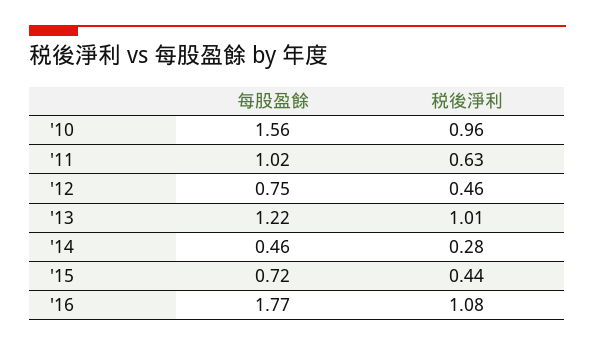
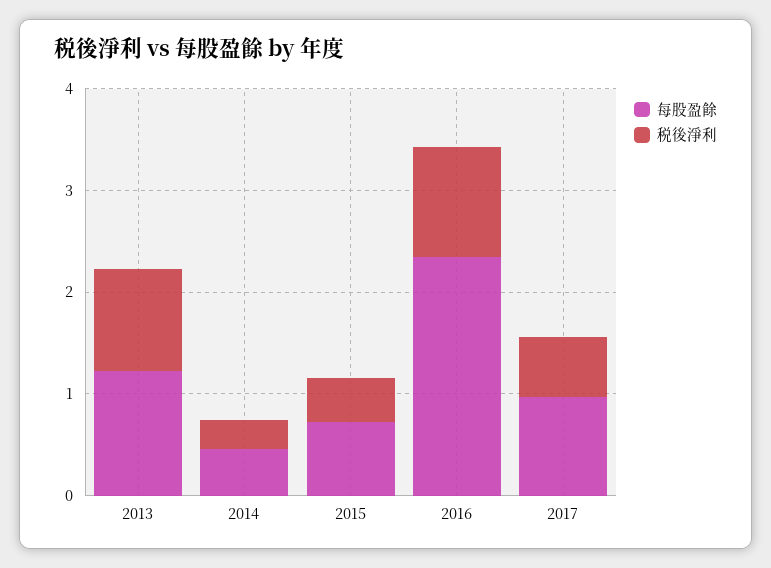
每股盈餘, '10: 1.56 -> none
税後淨利, '10: 0.96 -> none
每股盈餘, '11: 1.02 -> none
税後淨利, '11: 0.63 -> none
每股盈餘, '12: 0.75 -> none
税後淨利, '12: 0.46 -> none
每股盈餘, '16: 1.77 -> 2.4
每股盈餘, 2017: none -> 1
税後淨利, 2017: none -> 0.6

